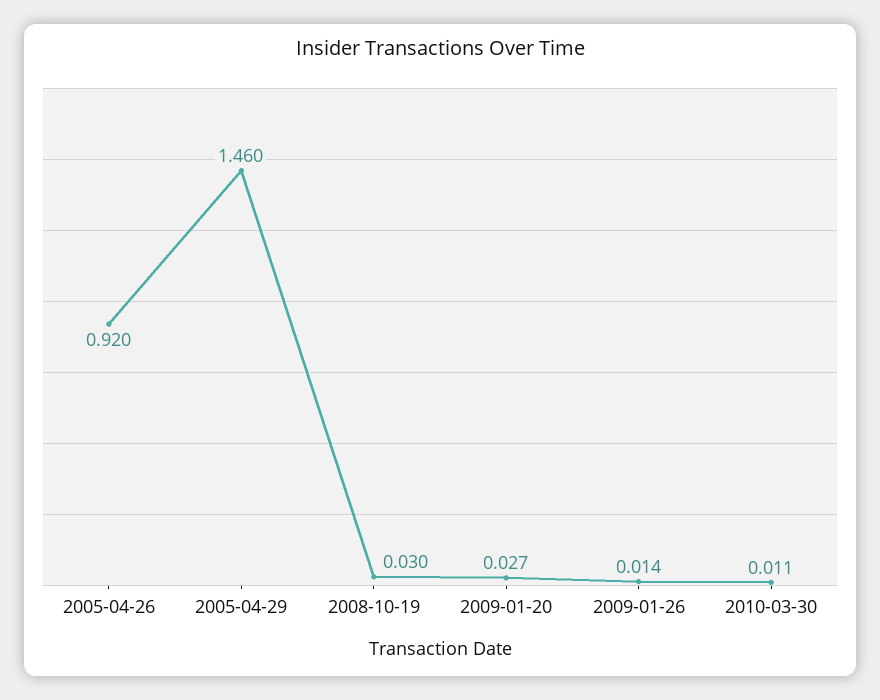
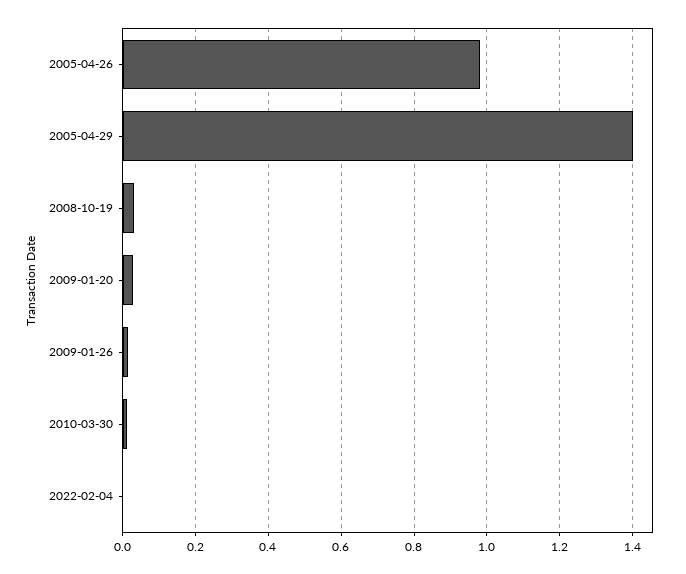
2005-04-26: 0.92 -> 0.98
2005-04-29: 1.46 -> 1.4
2022-02-04: none -> 0

